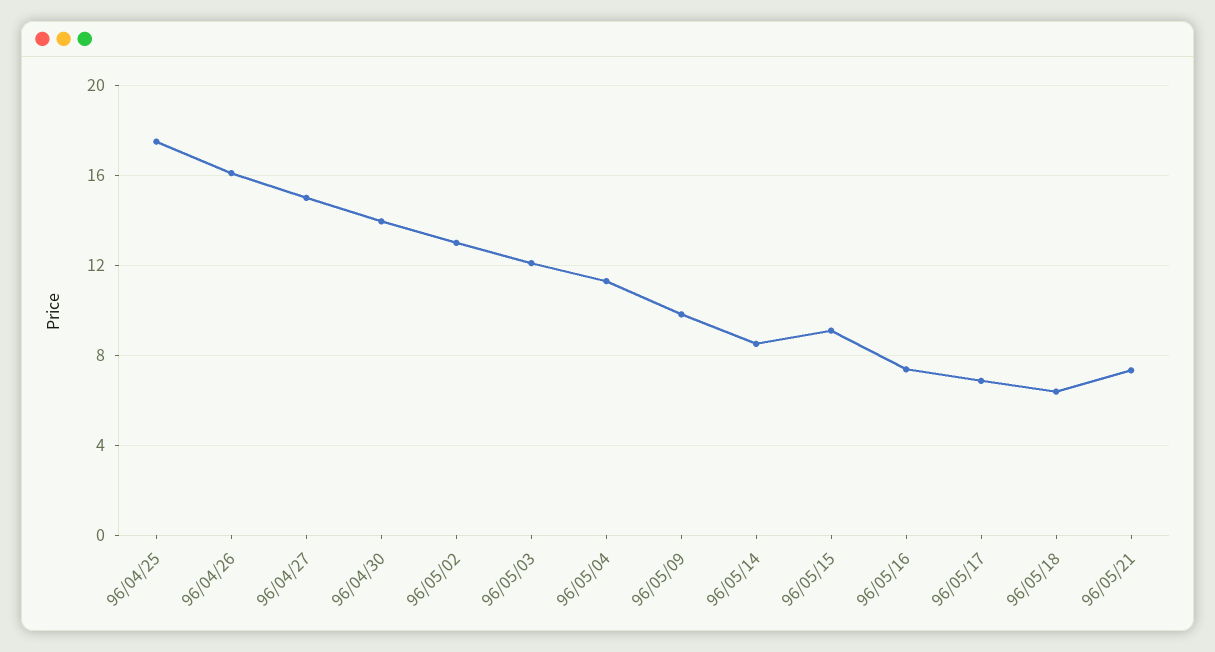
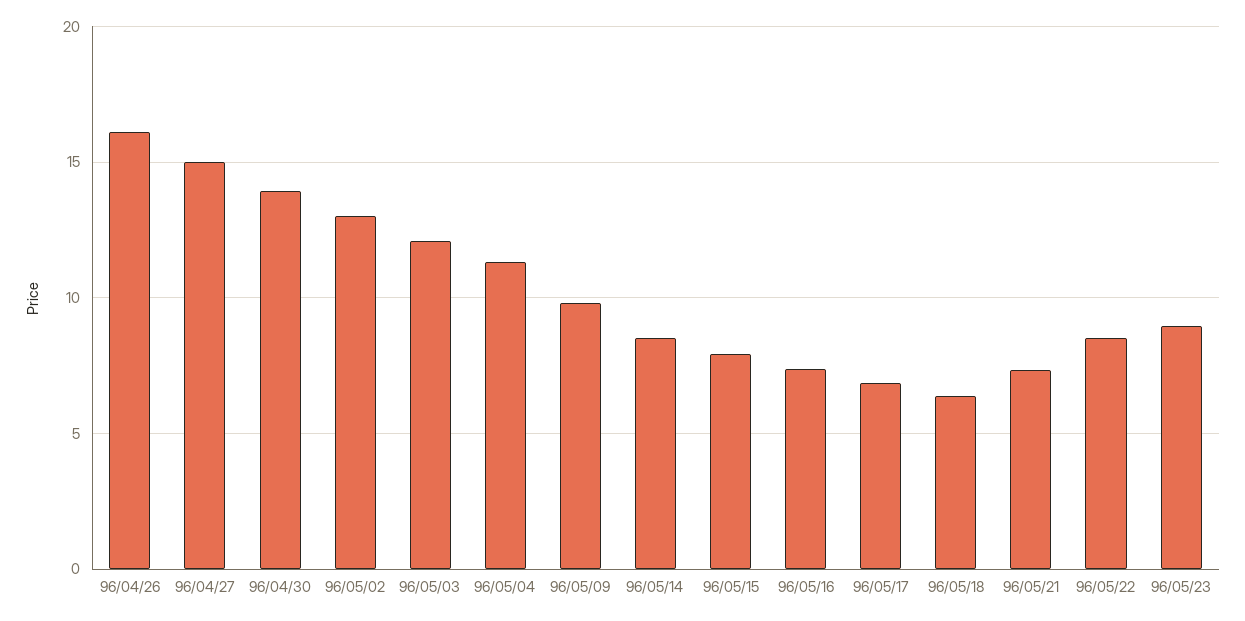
96/04/25: 17.5 -> none
96/05/15: 9 -> 8
96/05/22: none -> 8.5
96/05/23: none -> 9

